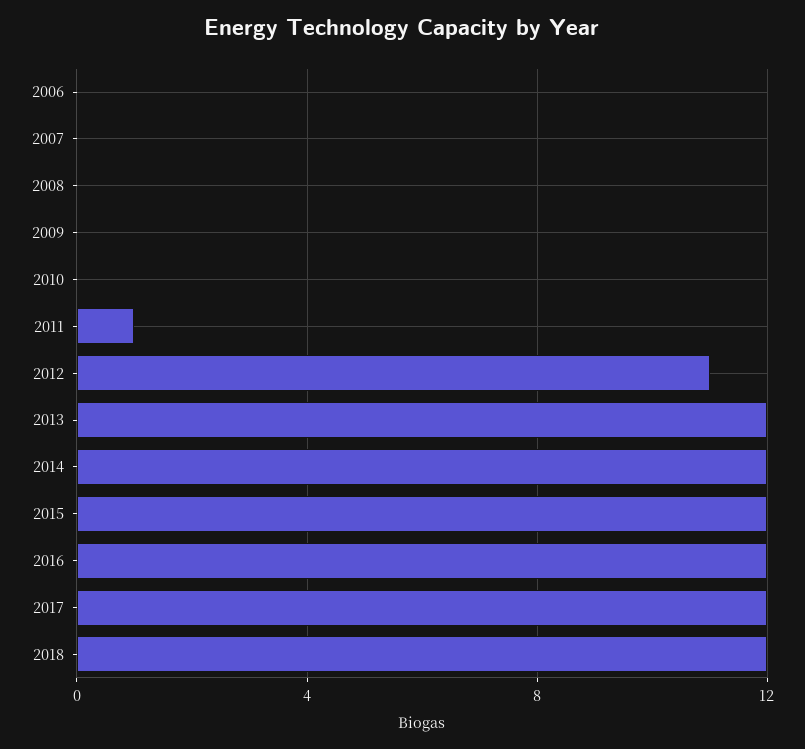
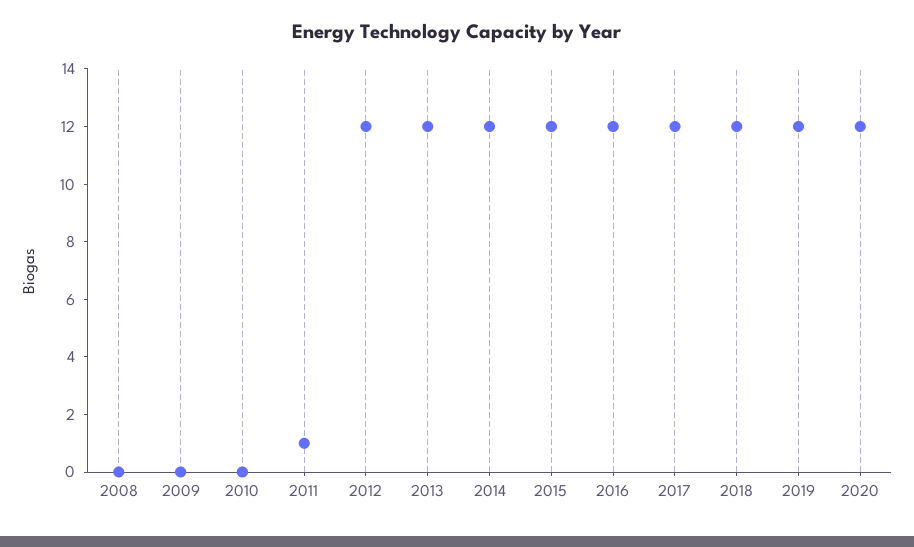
2006: 0 -> none
2007: 0 -> none
2012: 11 -> 12
2019: none -> 12
2020: none -> 12

